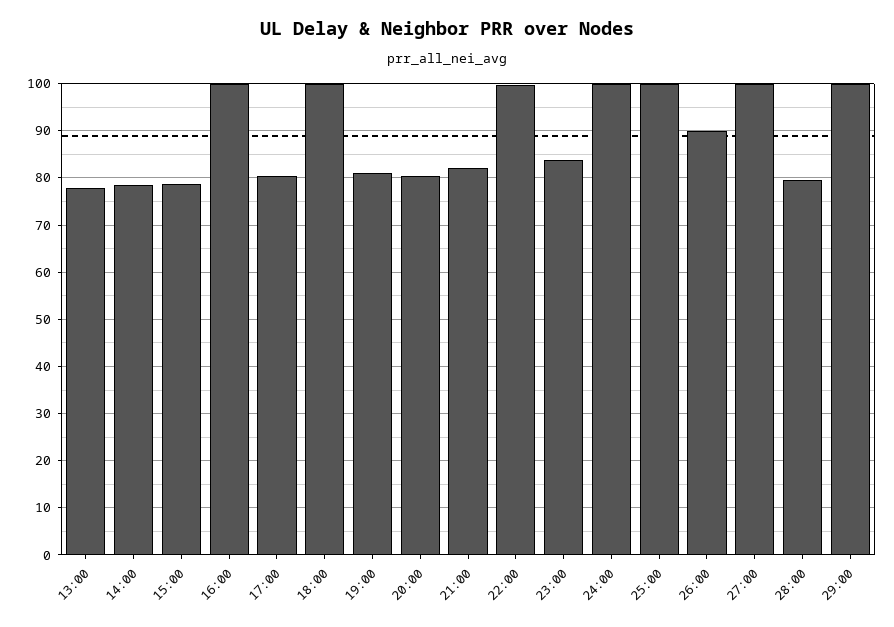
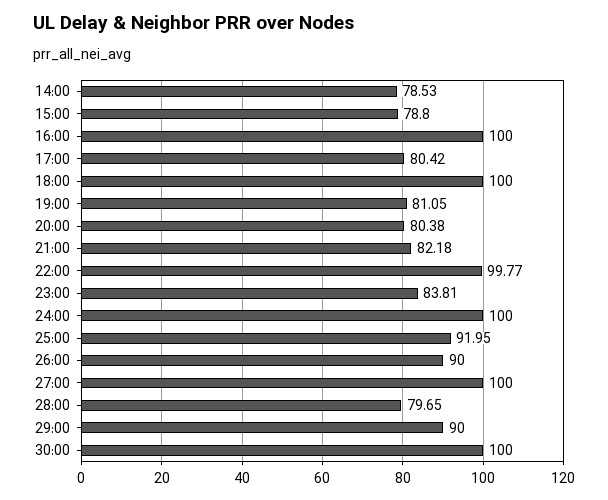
13:00: 78 -> none
25:00: 100 -> 91.95
29:00: 100 -> 90
30:00: none -> 100

